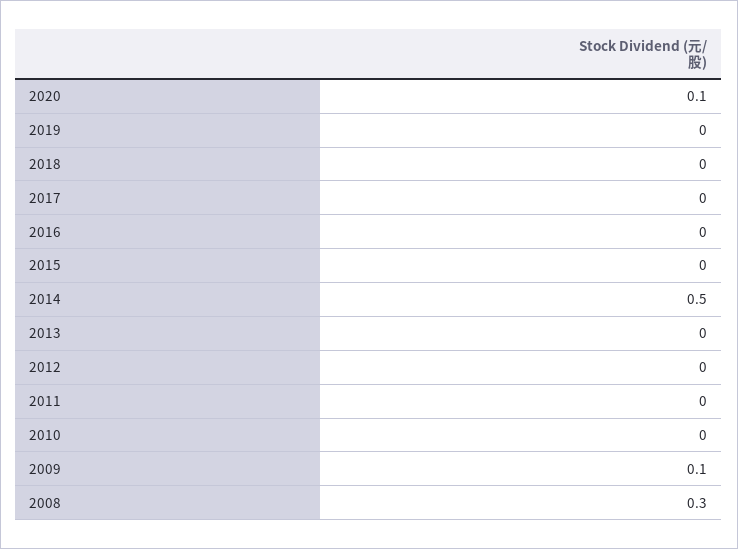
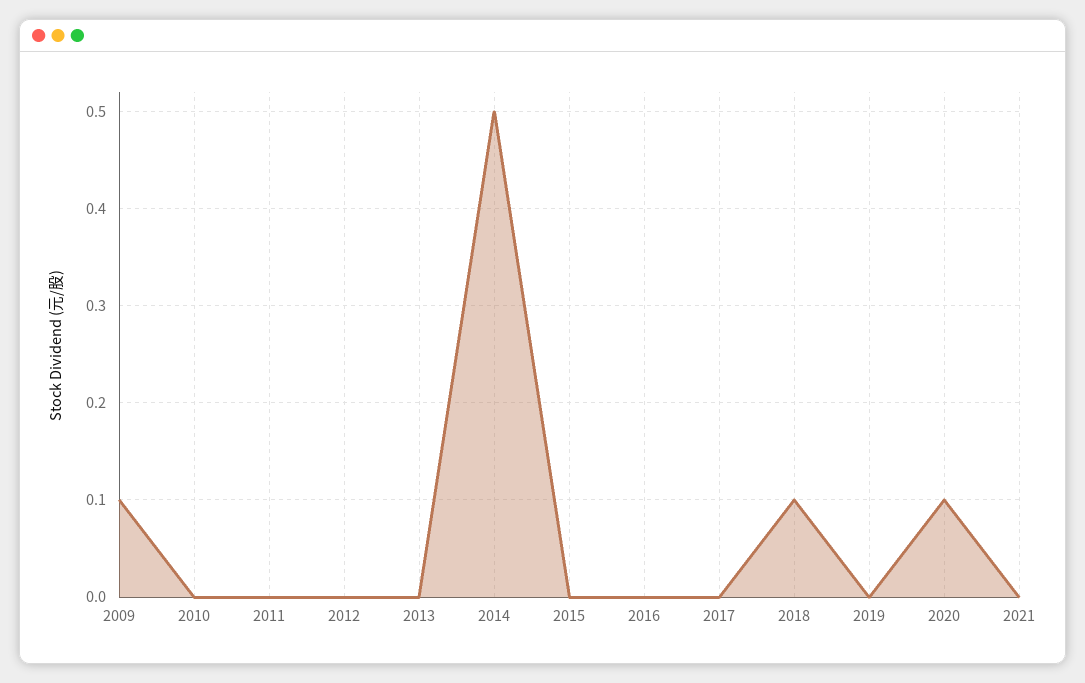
2018: 0 -> 0.1
2008: 0.3 -> none
2021: none -> 0

